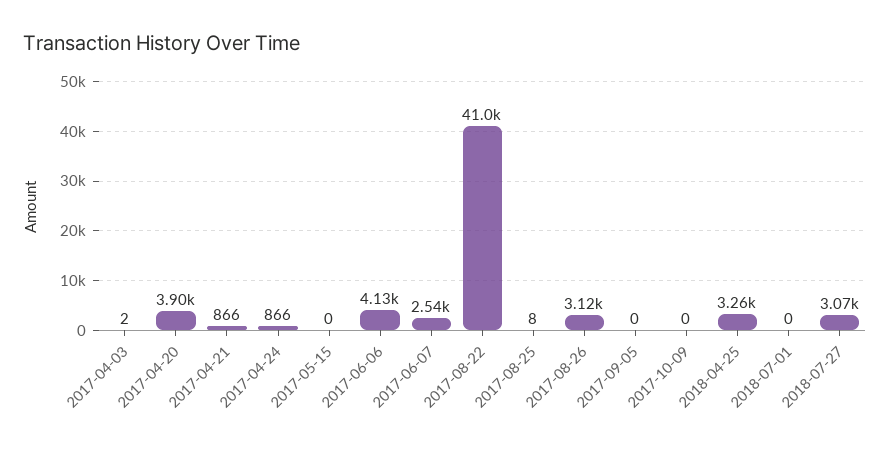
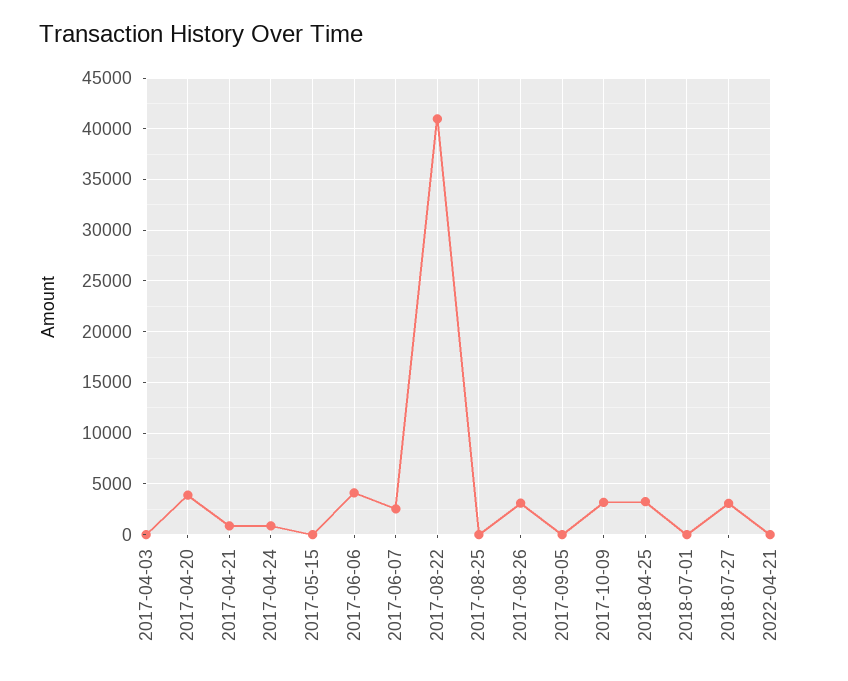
2017-10-09: 0 -> 3000
2022-04-21: none -> 0

